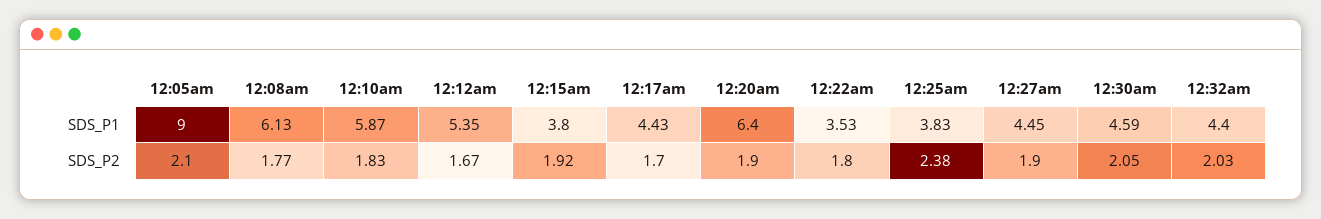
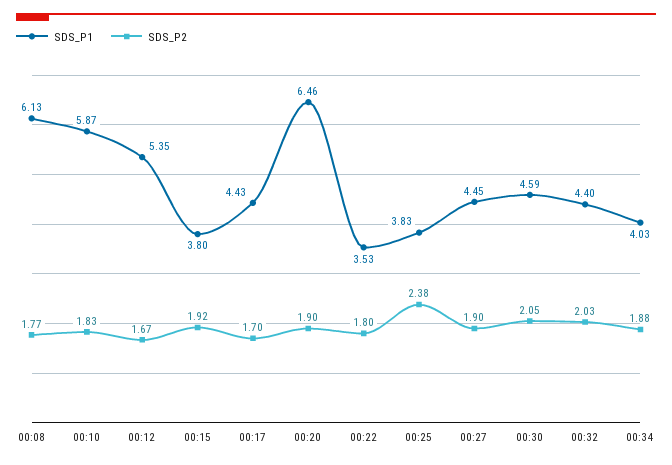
SDS_P1, 12:05am: 9 -> none
SDS_P1, 12:20am: 6.4 -> 6.46
SDS_P2, 12:05am: 2.1 -> none
SDS_P1, 00:34: none -> 4.03
SDS_P2, 00:34: none -> 1.88

